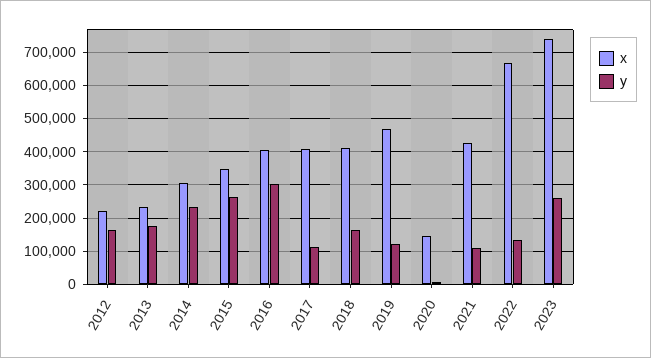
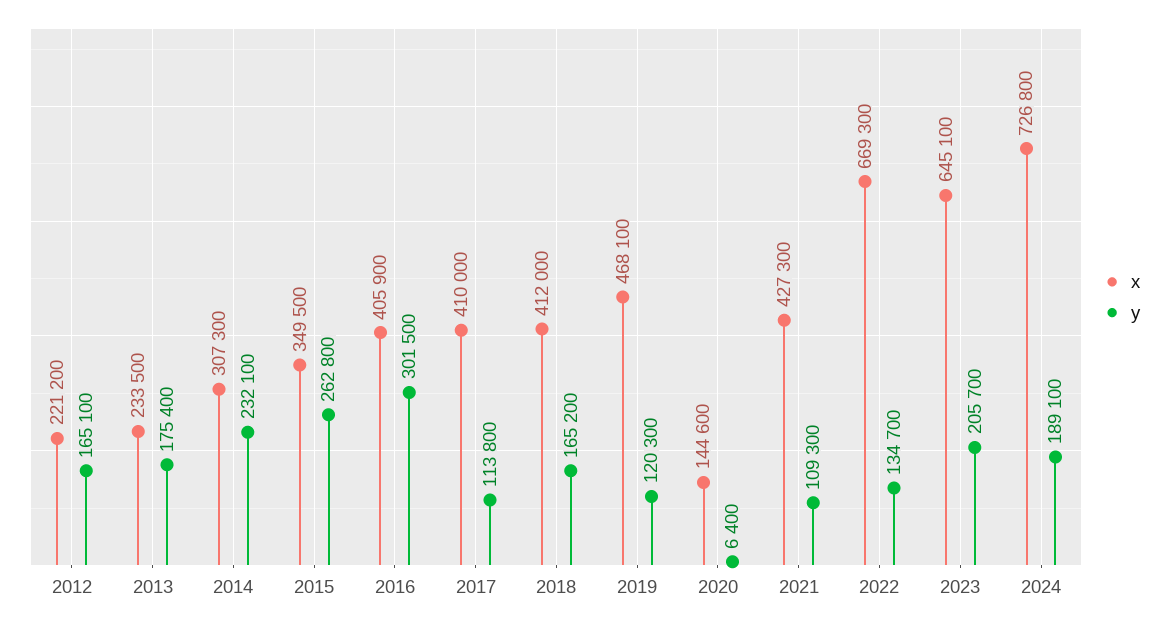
x, 2023: 740000 -> 645100
y, 2023: 260000 -> 205700
x, 2024: none -> 726800
y, 2024: none -> 189100

